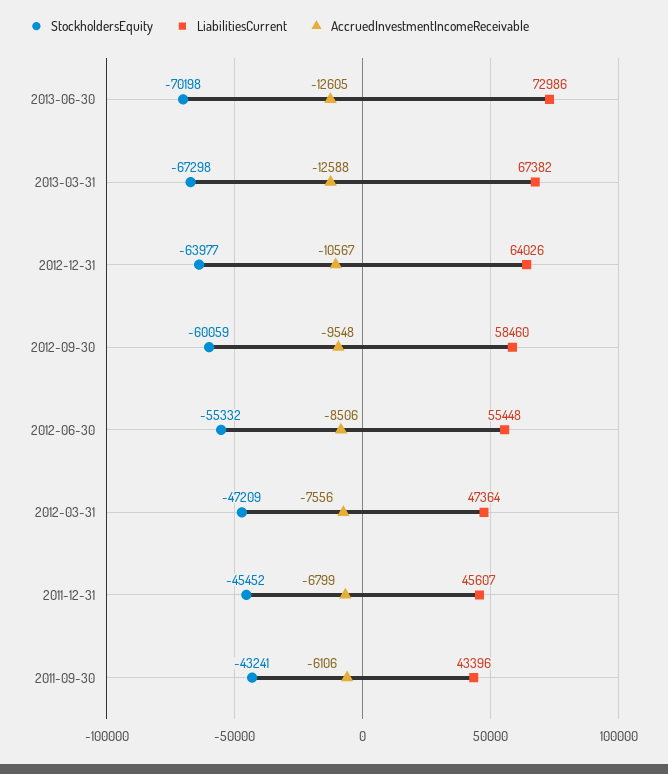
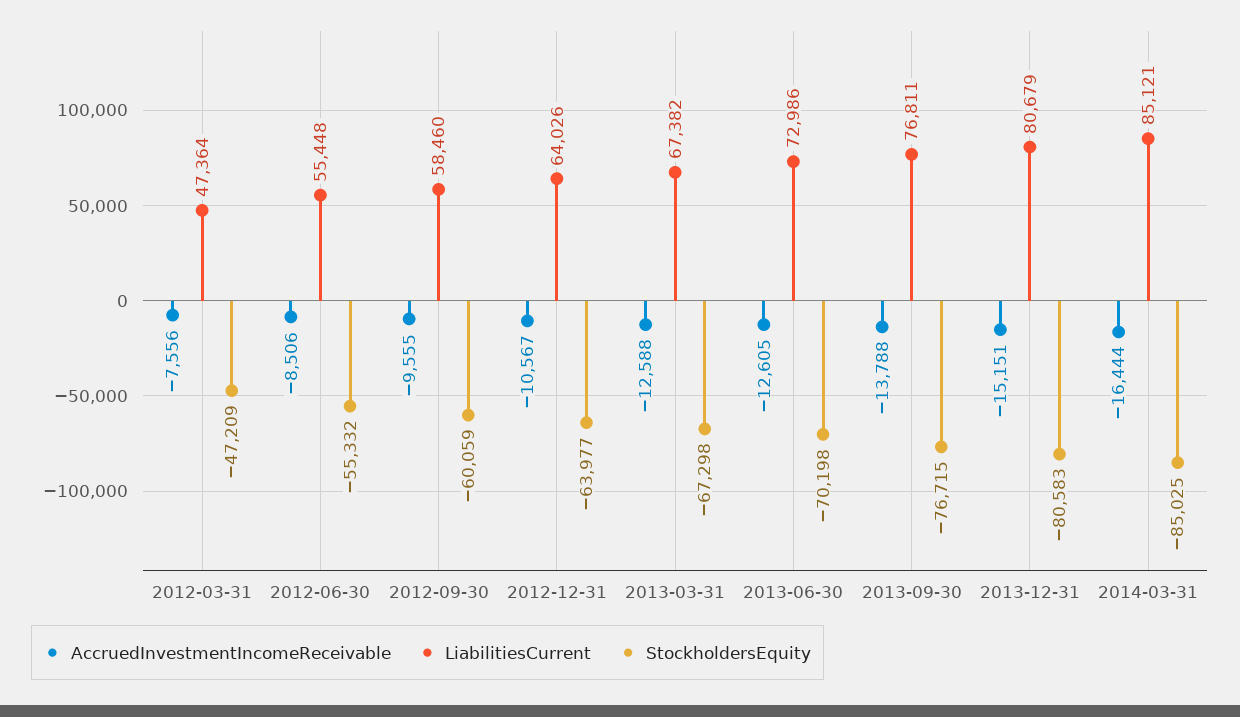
AccruedInvestmentIncomeReceivable, 2012-09-30: -9548 -> -9555
StockholdersEquity, 2011-12-31: -45452 -> none
LiabilitiesCurrent, 2011-12-31: 45607 -> none
AccruedInvestmentIncomeReceivable, 2011-12-31: -6799 -> none
StockholdersEquity, 2011-09-30: -43241 -> none
LiabilitiesCurrent, 2011-09-30: 43396 -> none
AccruedInvestmentIncomeReceivable, 2011-09-30: -6106 -> none
AccruedInvestmentIncomeReceivable, 2013-09-30: none -> -13788
LiabilitiesCurrent, 2013-09-30: none -> 76811
StockholdersEquity, 2013-09-30: none -> -76715
AccruedInvestmentIncomeReceivable, 2013-12-31: none -> -15151
LiabilitiesCurrent, 2013-12-31: none -> 80679
StockholdersEquity, 2013-12-31: none -> -80583
AccruedInvestmentIncomeReceivable, 2014-03-31: none -> -16444
LiabilitiesCurrent, 2014-03-31: none -> 85121
StockholdersEquity, 2014-03-31: none -> -85025

